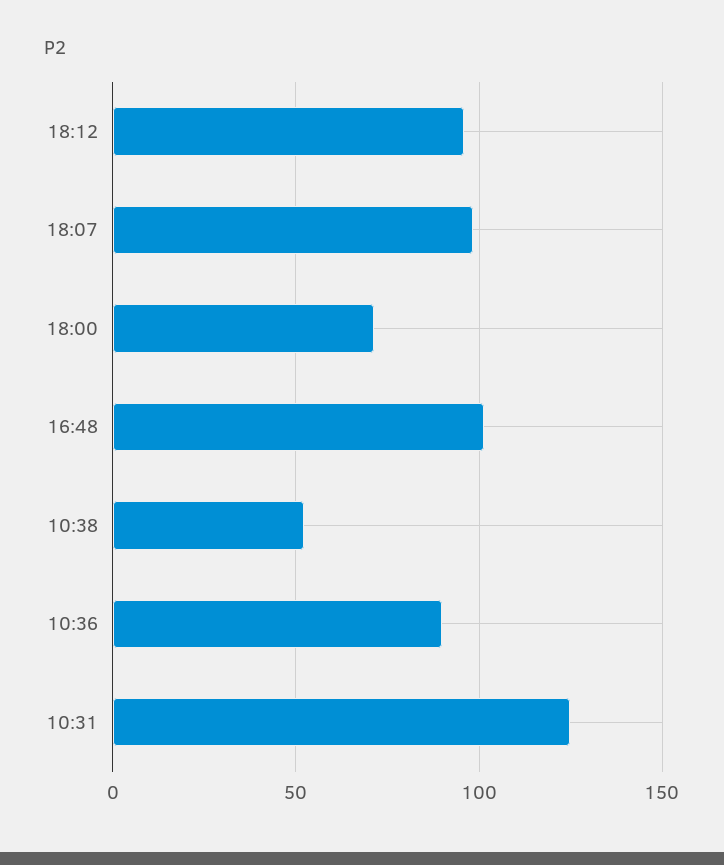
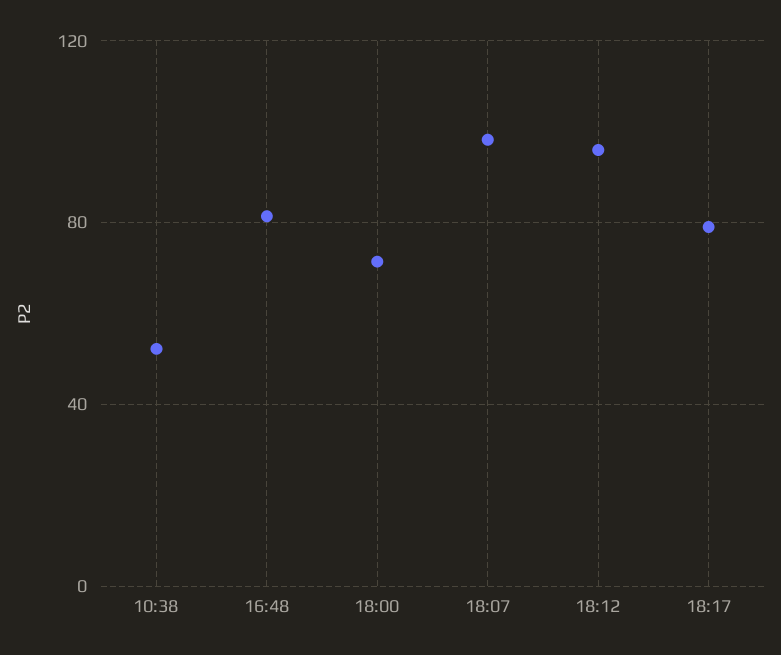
16:48: 100 -> 80
10:36: 90 -> none
10:31: 125 -> none
18:17: none -> 80

